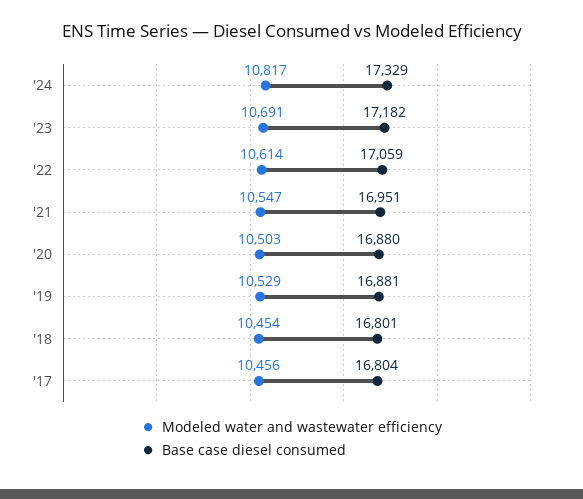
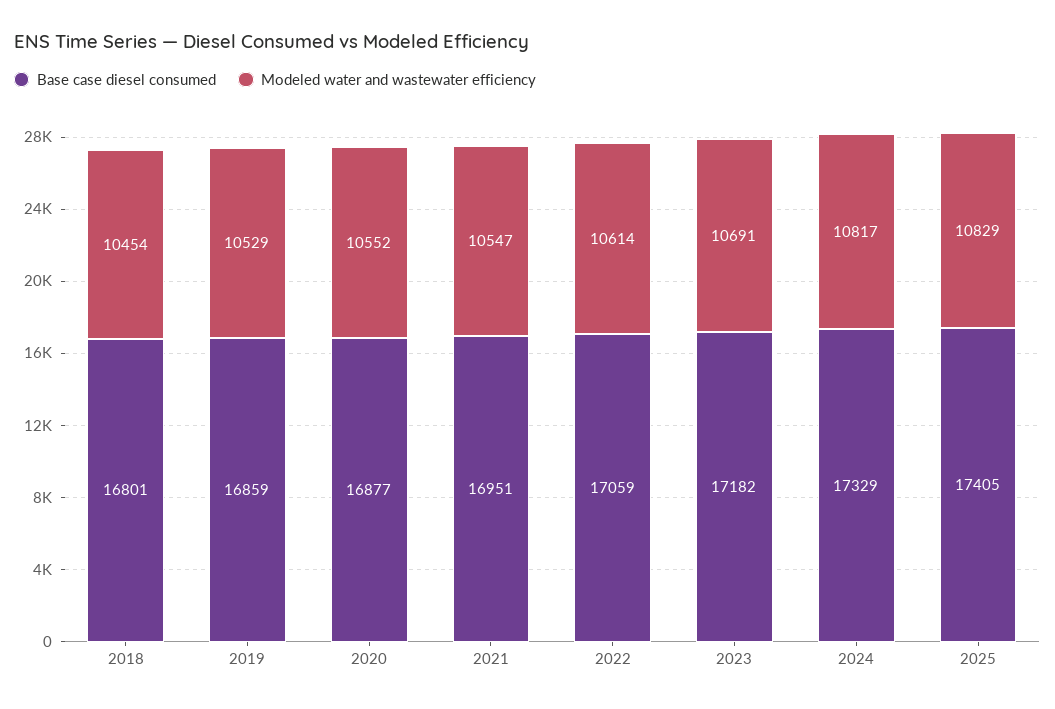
Modeled water and wastewater efficiency, '20: 10503 -> 10552
Base case diesel consumed, '20: 16880 -> 16877
Base case diesel consumed, '19: 16881 -> 16859
Modeled water and wastewater efficiency, '17: 10456 -> none
Base case diesel consumed, '17: 16804 -> none
Base case diesel consumed, 2025: none -> 17405
Modeled water and wastewater efficiency, 2025: none -> 10829

